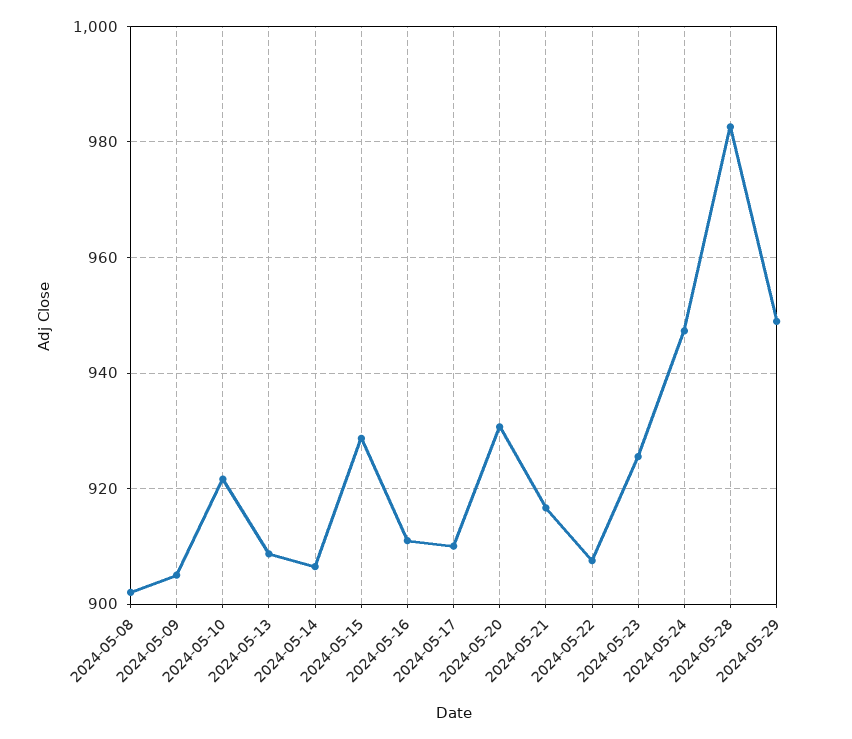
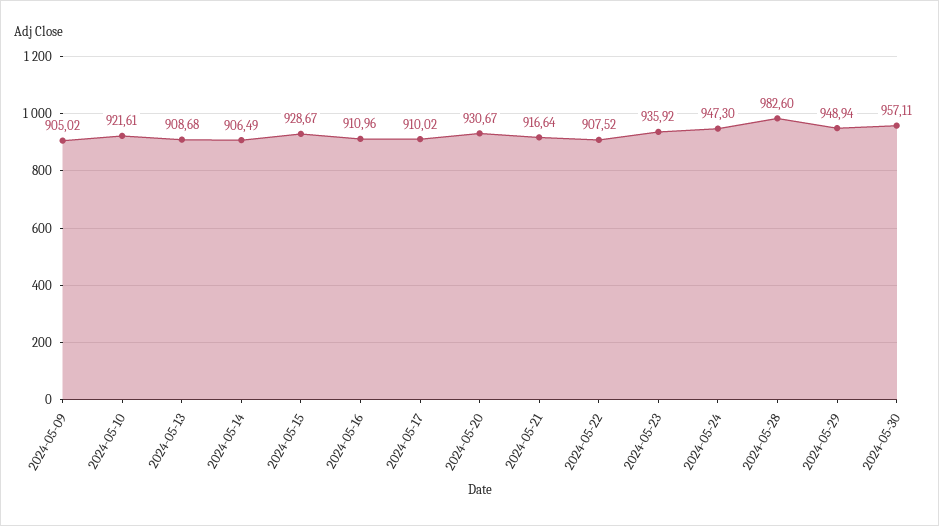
2024-05-08: 902 -> none
2024-05-23: 926 -> 935.92
2024-05-30: none -> 957.11

